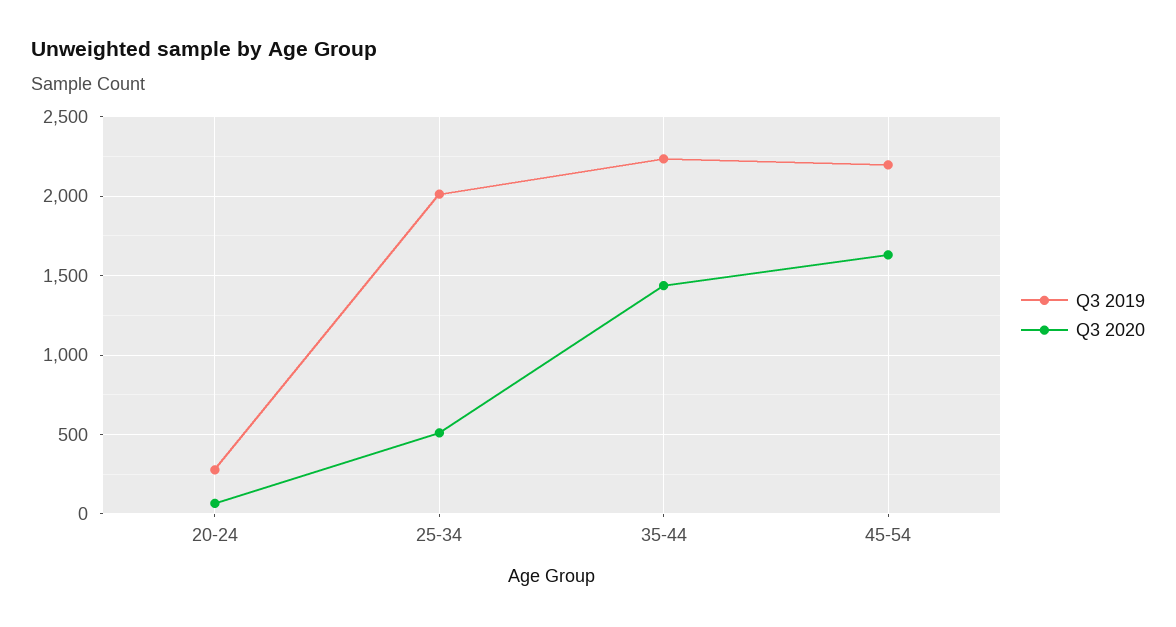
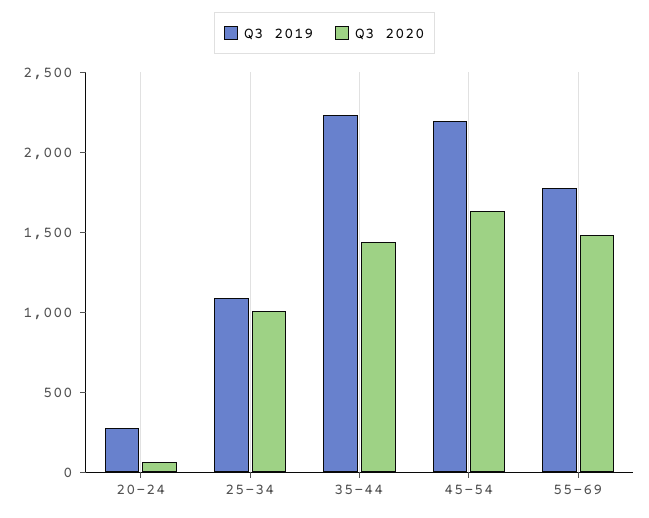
Q3 2019, 25-34: 2000 -> 1100
Q3 2020, 25-34: 500 -> 1000
Q3 2019, 55-69: none -> 1800
Q3 2020, 55-69: none -> 1500

